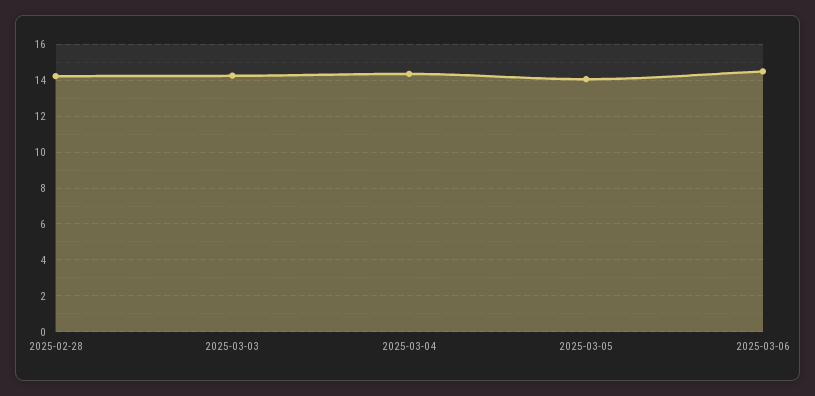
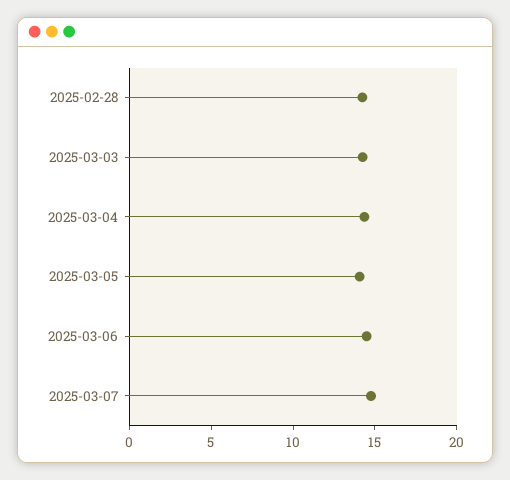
2025-03-07: none -> 15

